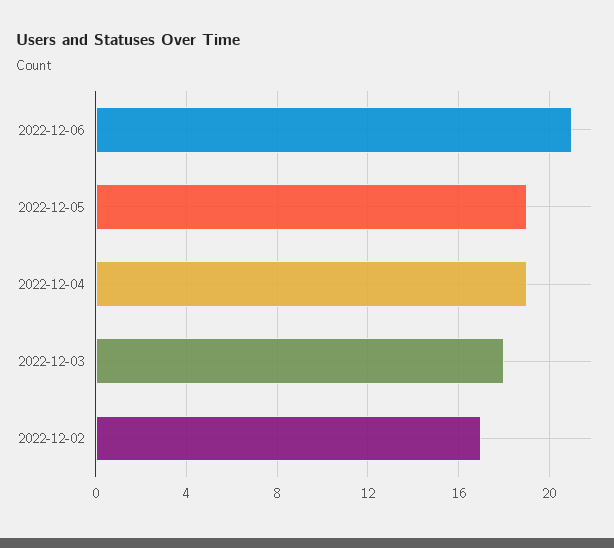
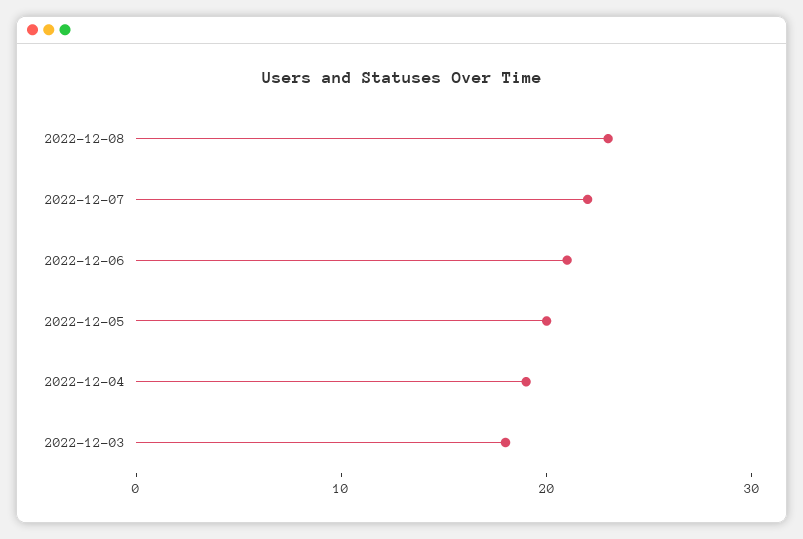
2022-12-05: 19 -> 20
2022-12-02: 17 -> none
2022-12-08: none -> 23
2022-12-07: none -> 22

